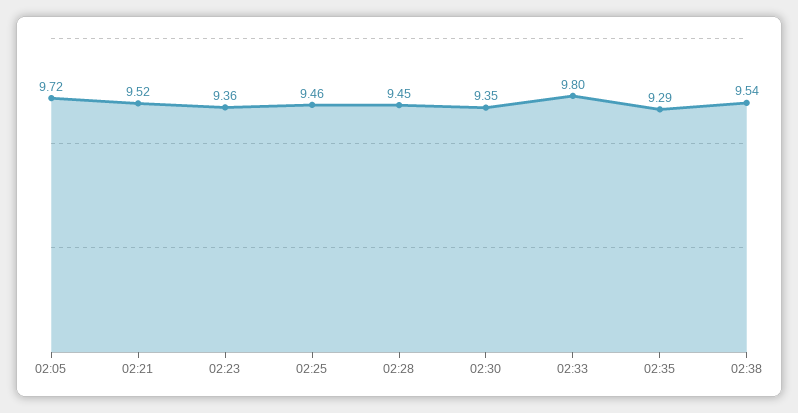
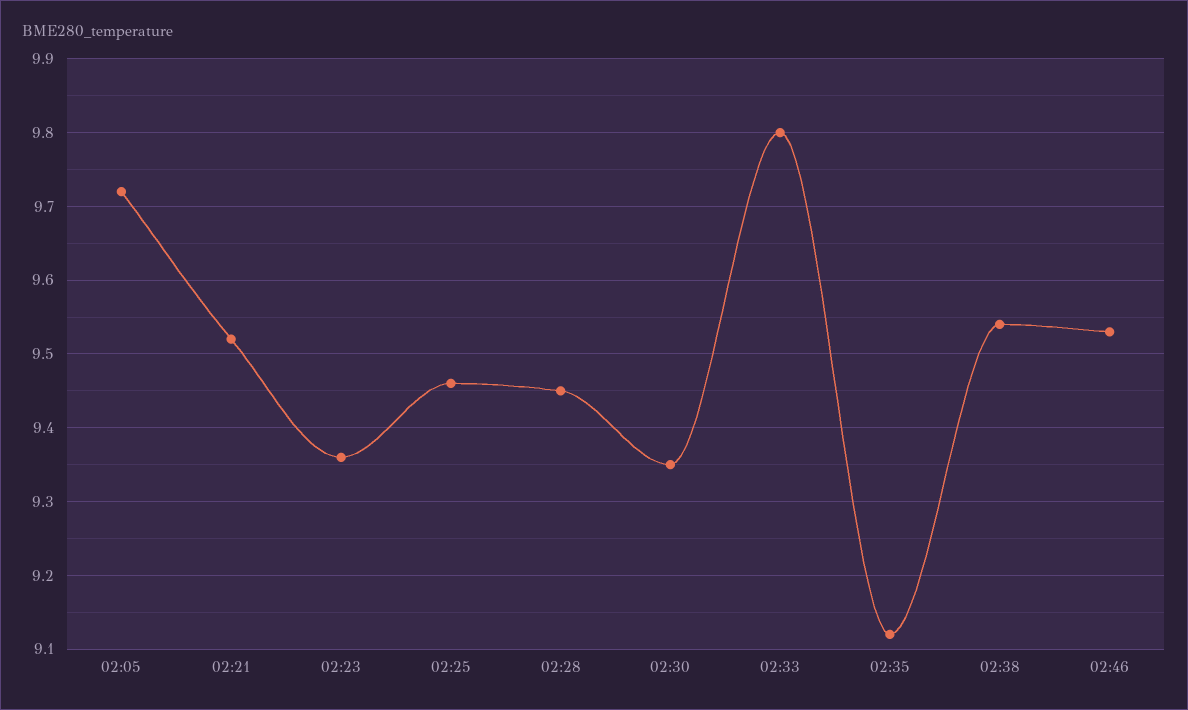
02:35: 9.29 -> 9.12
02:46: none -> 9.53

